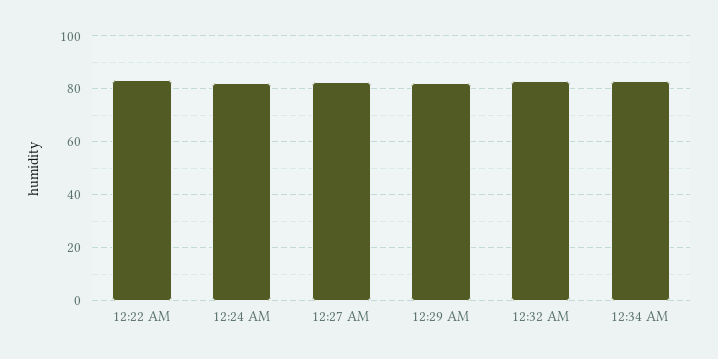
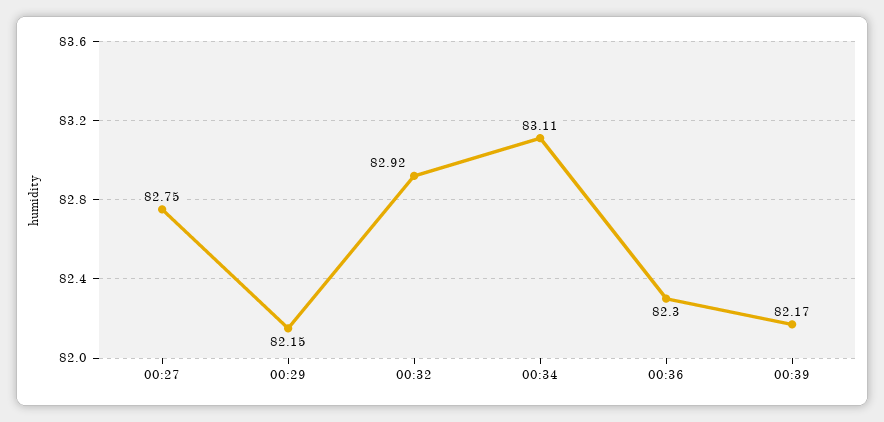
12:22 AM: 82.5 -> none
12:24 AM: 82.5 -> none
00:36: none -> 82.3
00:39: none -> 82.17

